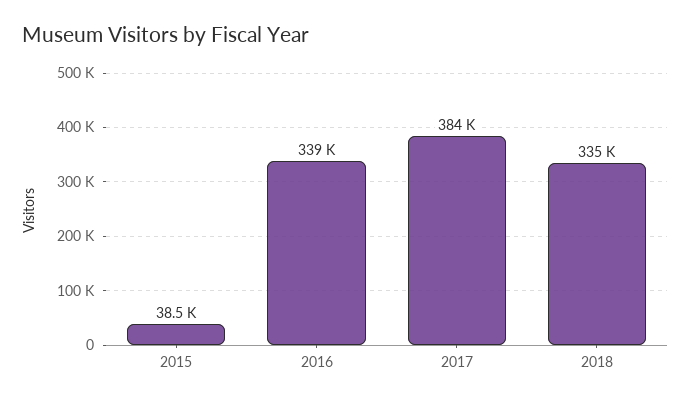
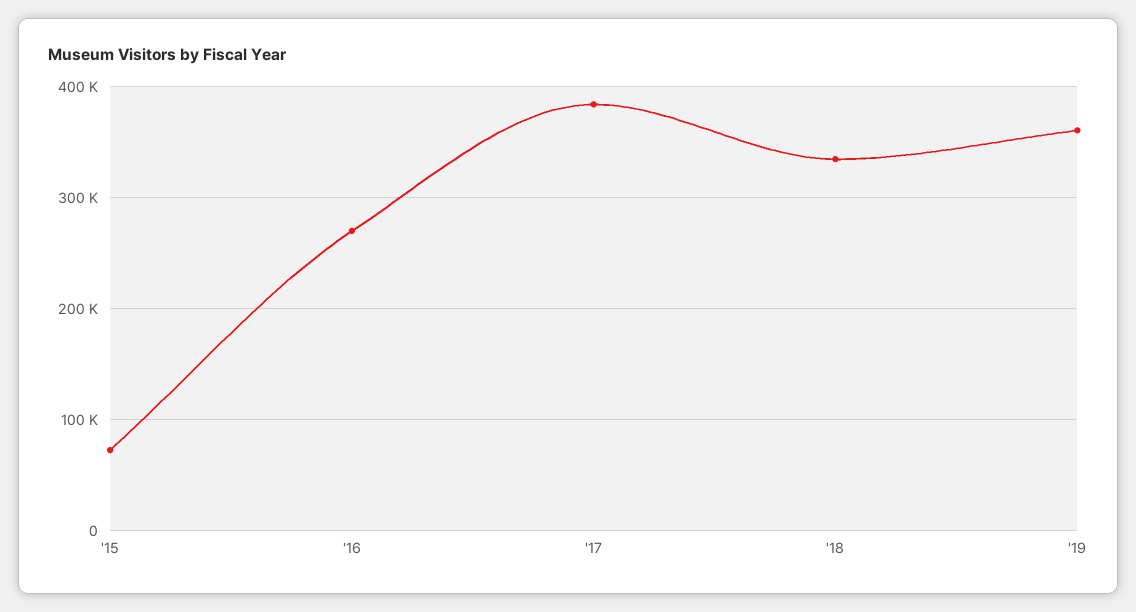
2015: 38500 -> 70000
2016: 339000 -> 270000
'19: none -> 360000

